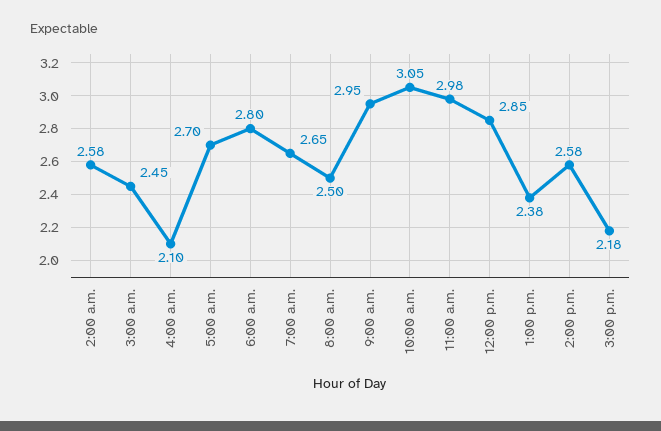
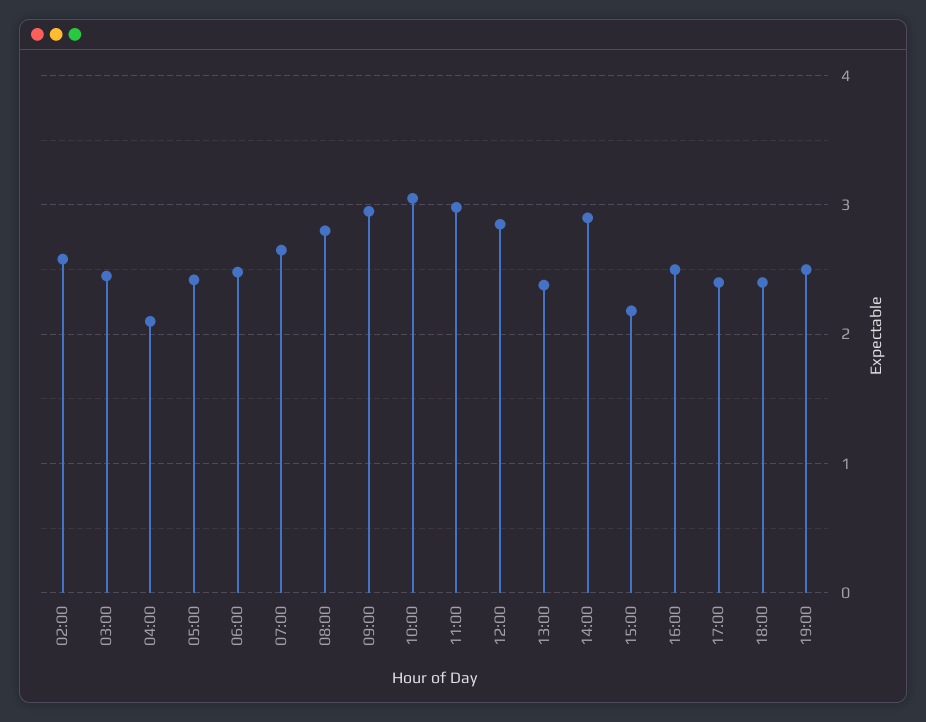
5:00 a.m.: 2.7 -> 2.4
6:00 a.m.: 2.8 -> 2.5
8:00 a.m.: 2.5 -> 2.8
2:00 p.m.: 2.58 -> 2.9
16:00: none -> 2.5
17:00: none -> 2.4
18:00: none -> 2.4
19:00: none -> 2.5

